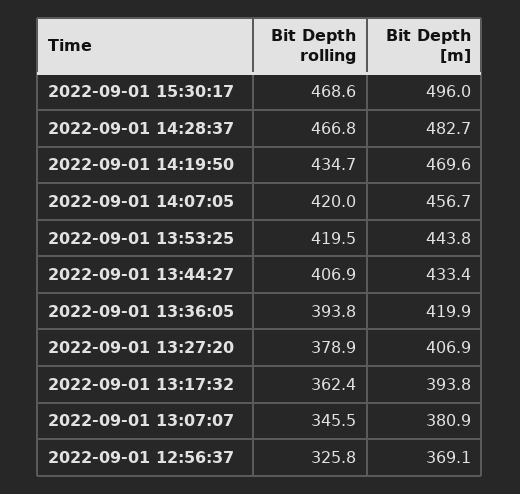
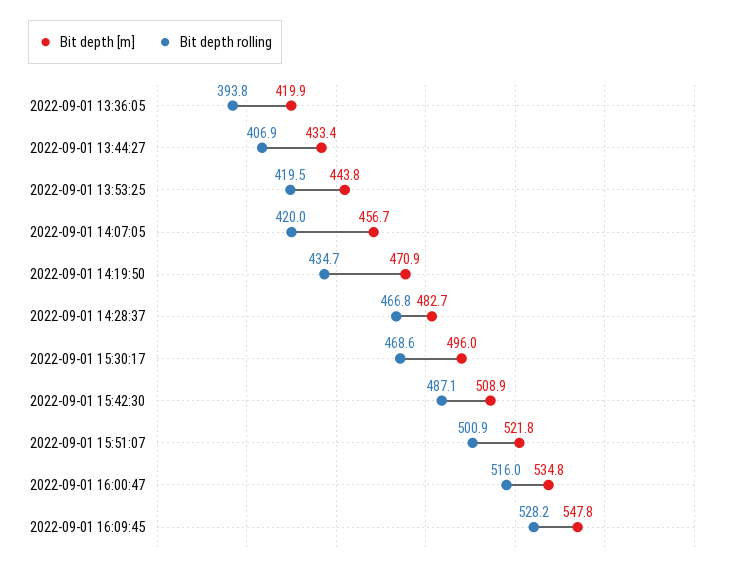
Bit Depth [m], 2022-09-01 14:19:50: 469.6 -> 470.9
Bit Depth rolling, 2022-09-01 13:27:20: 378.9 -> none
Bit Depth [m], 2022-09-01 13:27:20: 406.9 -> none
Bit Depth rolling, 2022-09-01 13:17:32: 362.4 -> none
Bit Depth [m], 2022-09-01 13:17:32: 393.8 -> none
Bit Depth rolling, 2022-09-01 13:07:07: 345.5 -> none
Bit Depth [m], 2022-09-01 13:07:07: 380.9 -> none
Bit Depth rolling, 2022-09-01 12:56:37: 325.8 -> none
Bit Depth [m], 2022-09-01 12:56:37: 369.1 -> none
Bit Depth [m], 2022-09-01 15:42:30: none -> 508.9
Bit Depth rolling, 2022-09-01 15:42:30: none -> 487.1
Bit Depth [m], 2022-09-01 15:51:07: none -> 521.8
Bit Depth rolling, 2022-09-01 15:51:07: none -> 500.9
Bit Depth [m], 2022-09-01 16:00:47: none -> 534.8
Bit Depth rolling, 2022-09-01 16:00:47: none -> 516
Bit Depth [m], 2022-09-01 16:09:45: none -> 547.8
Bit Depth rolling, 2022-09-01 16:09:45: none -> 528.2

